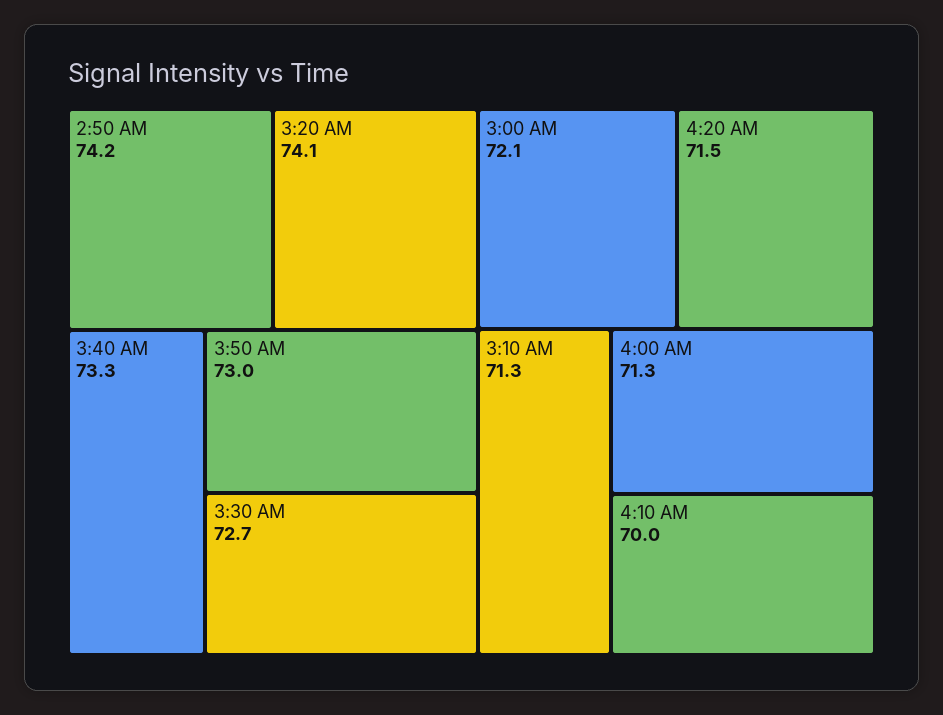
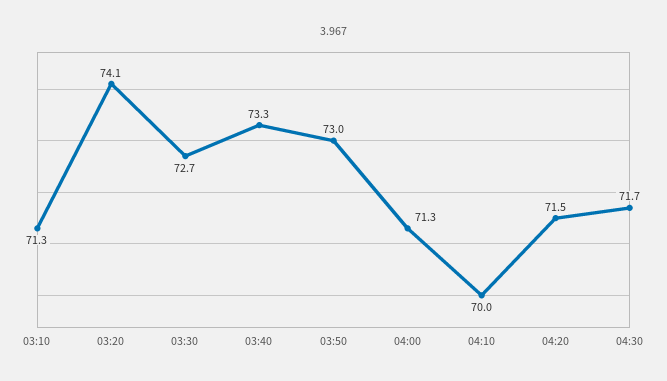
2:50 AM: 74.2 -> none
3:00 AM: 72.1 -> none
04:30: none -> 71.7

